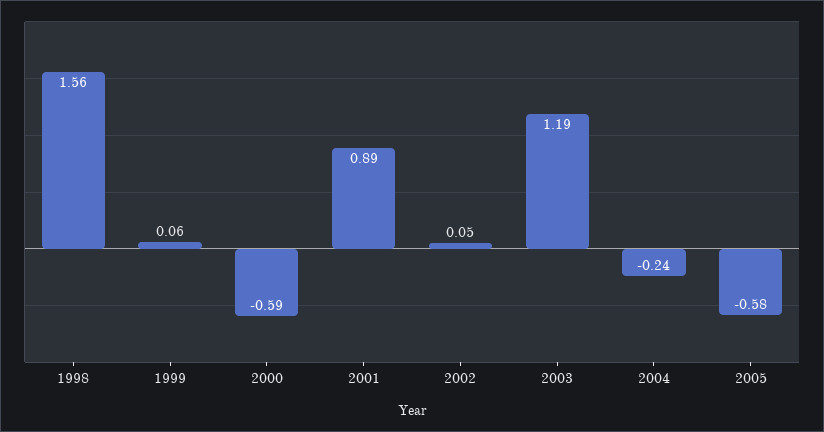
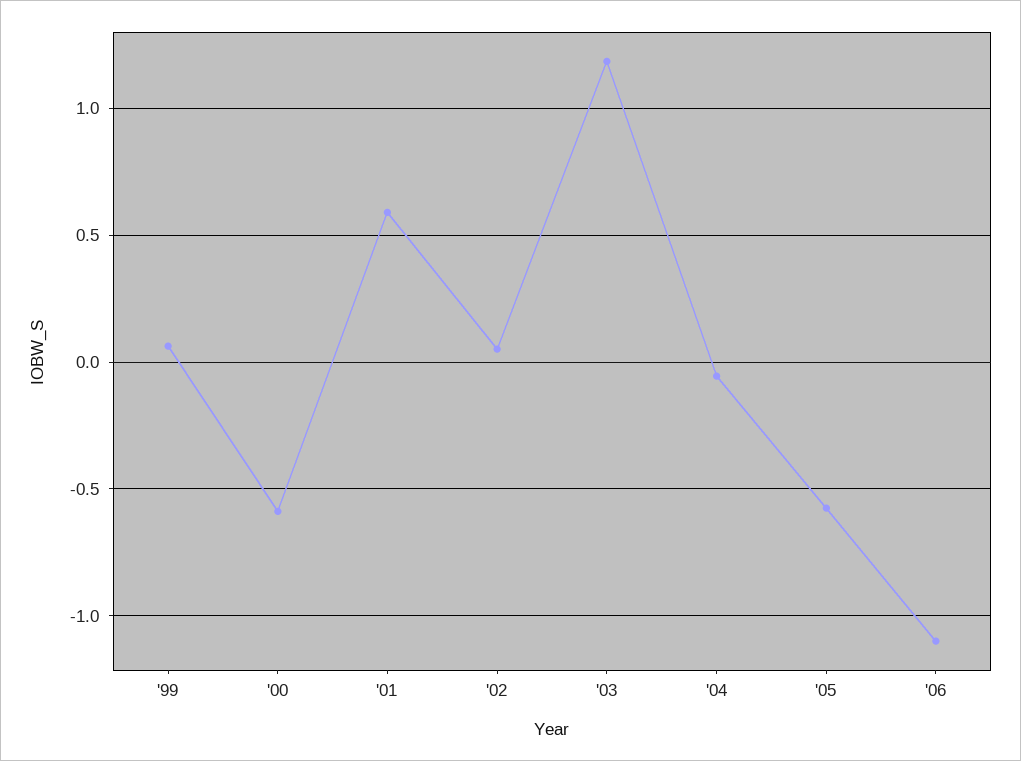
1998: 1.56 -> none
2001: 0.89 -> 0.6
2004: -0.24 -> -0.05
'06: none -> -1.1

